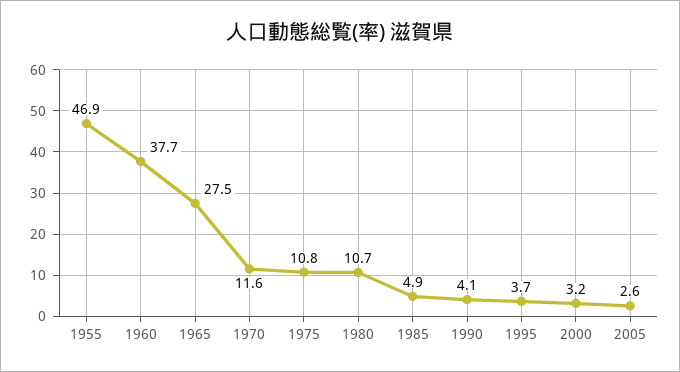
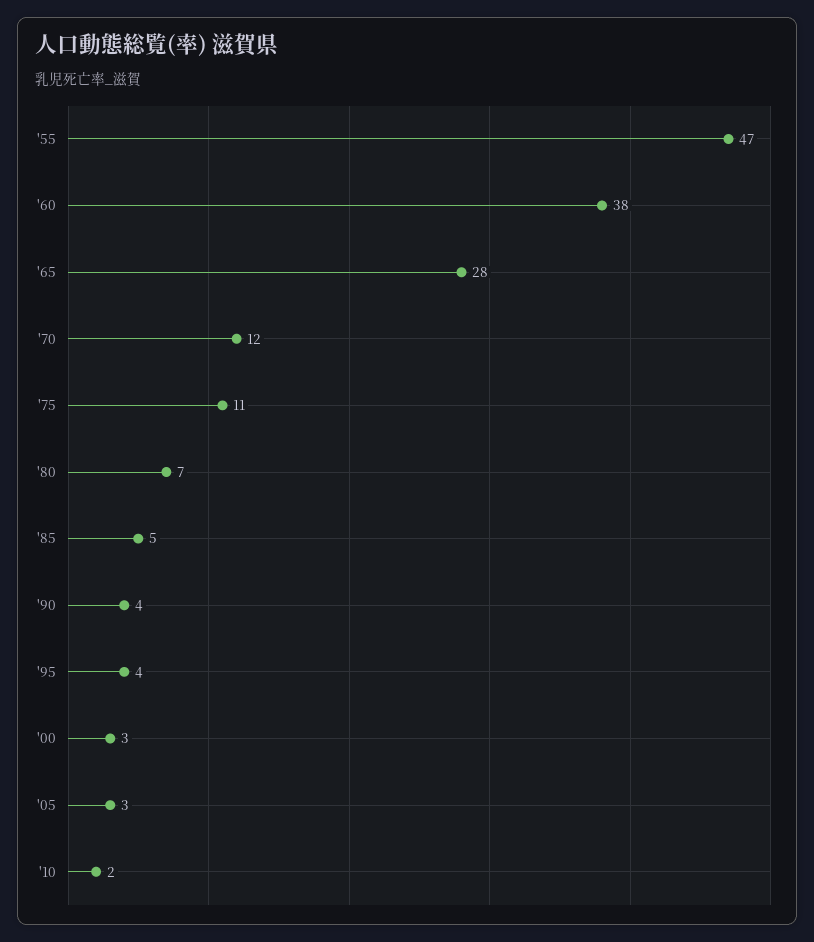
1980: 10.7 -> 7
'10: none -> 2

